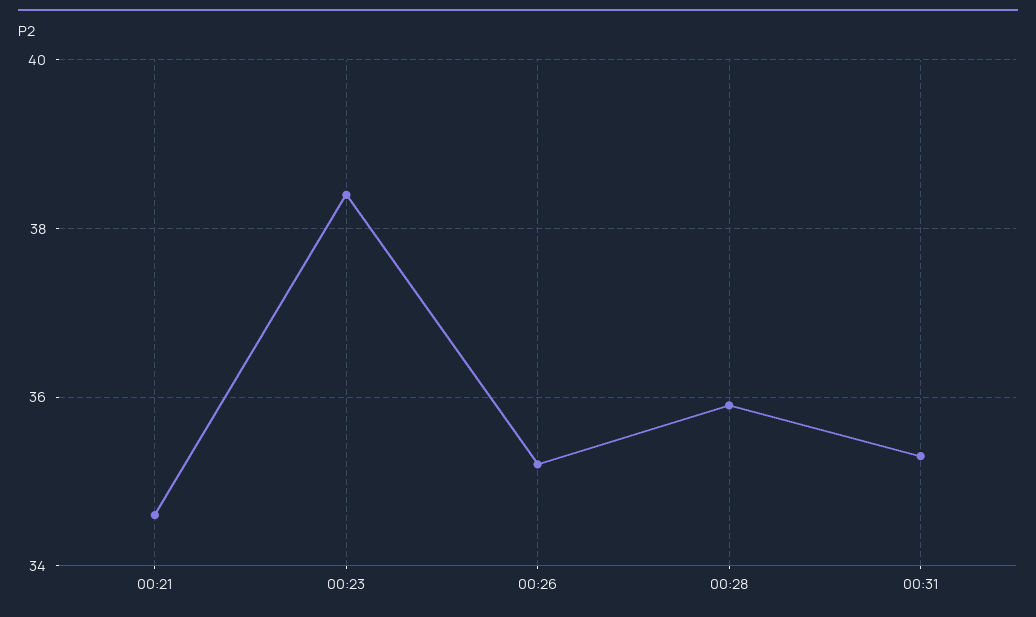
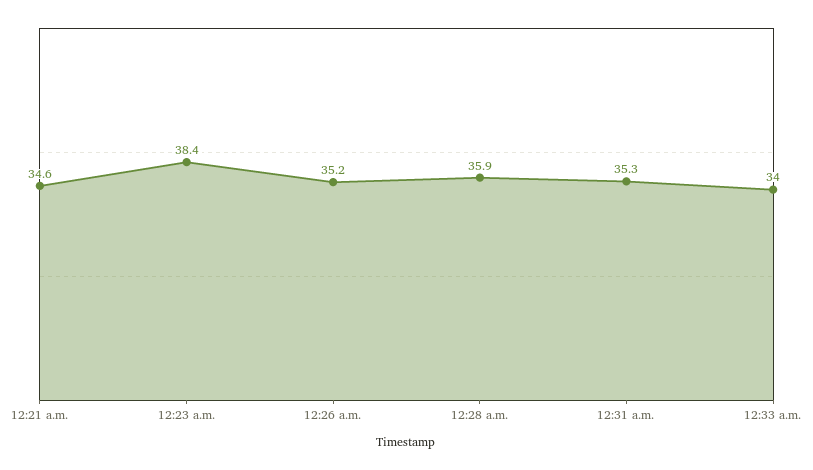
12:33 a.m.: none -> 34

